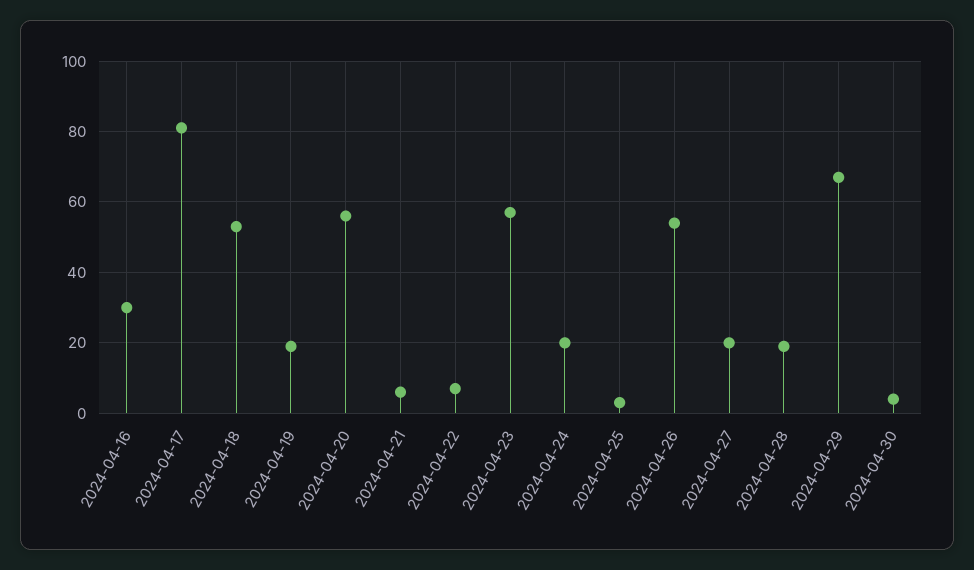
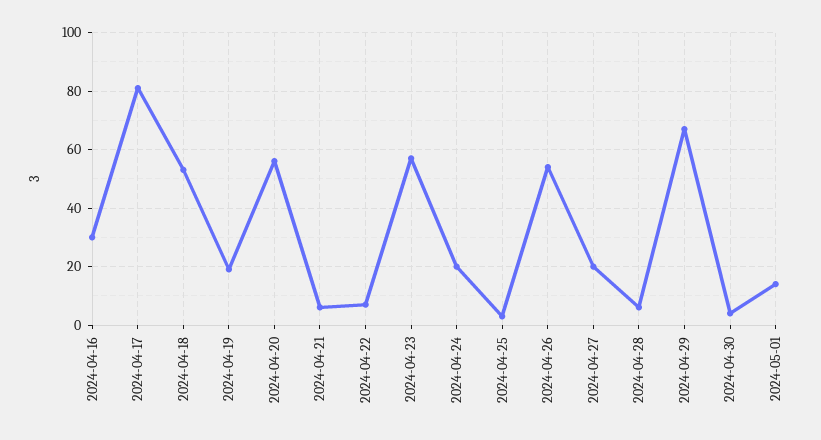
2024-04-28: 20 -> 5
2024-05-01: none -> 15

